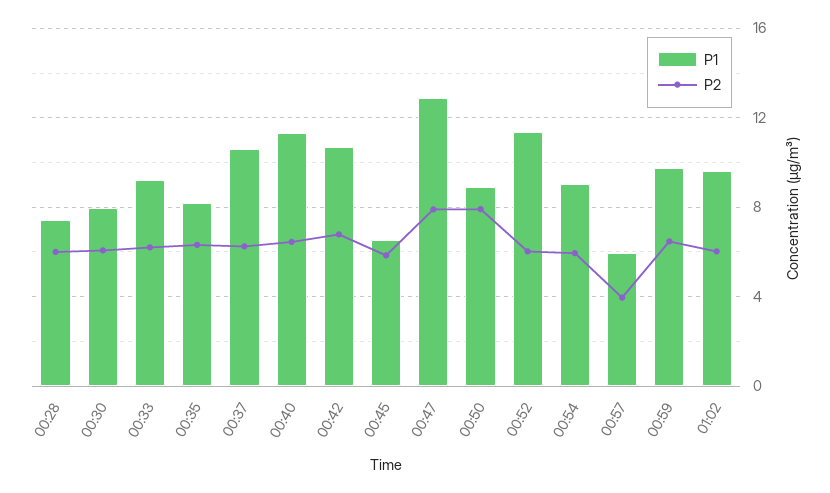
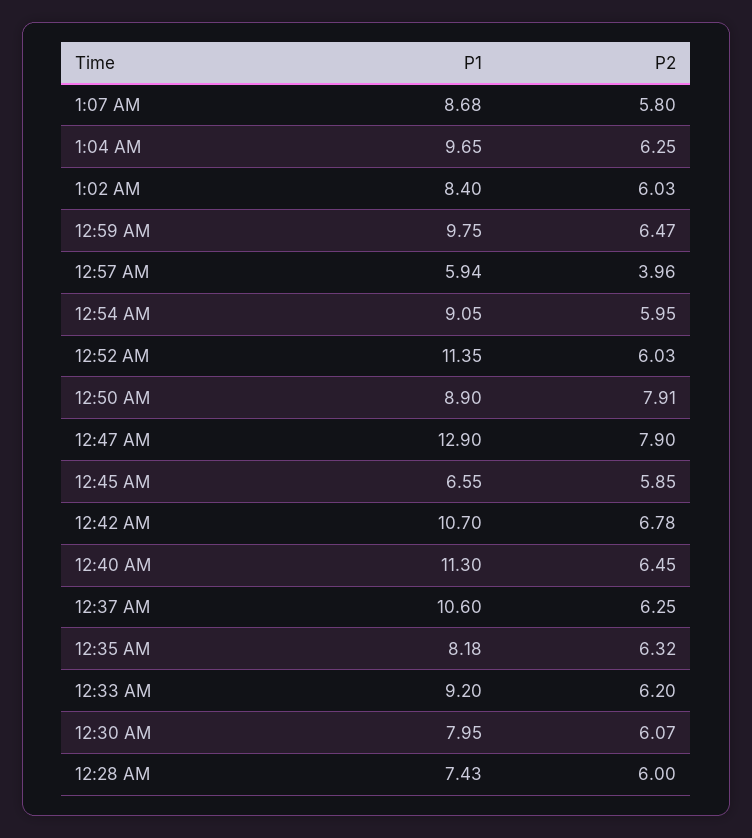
P1, 01:02: 9.5 -> 8.4
P1, 1:07 AM: none -> 8.68
P2, 1:07 AM: none -> 5.8
P1, 1:04 AM: none -> 9.65
P2, 1:04 AM: none -> 6.25

